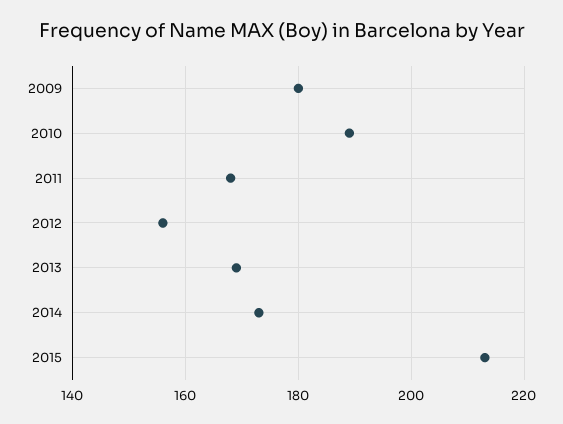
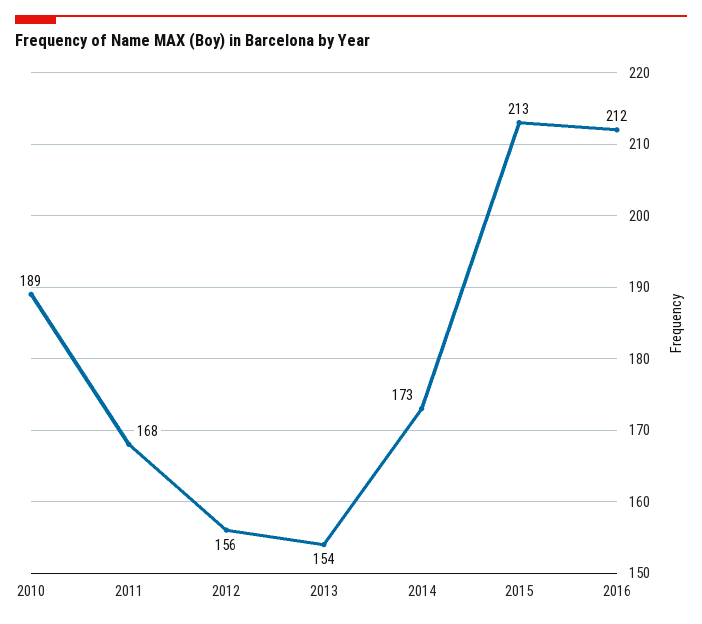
2009: 180 -> none
2013: 170 -> 154
2016: none -> 212

